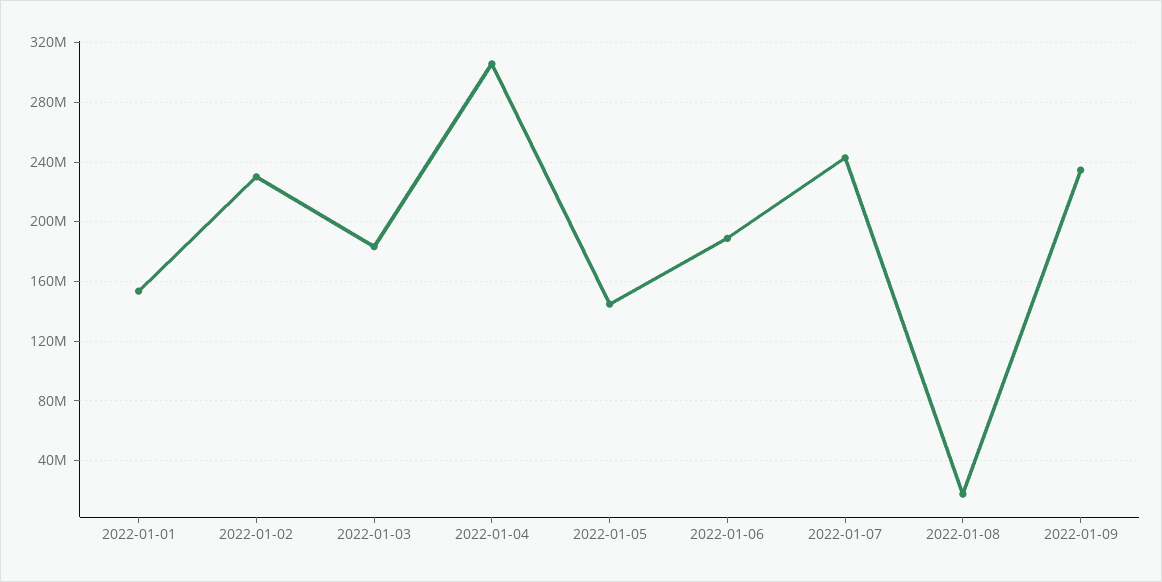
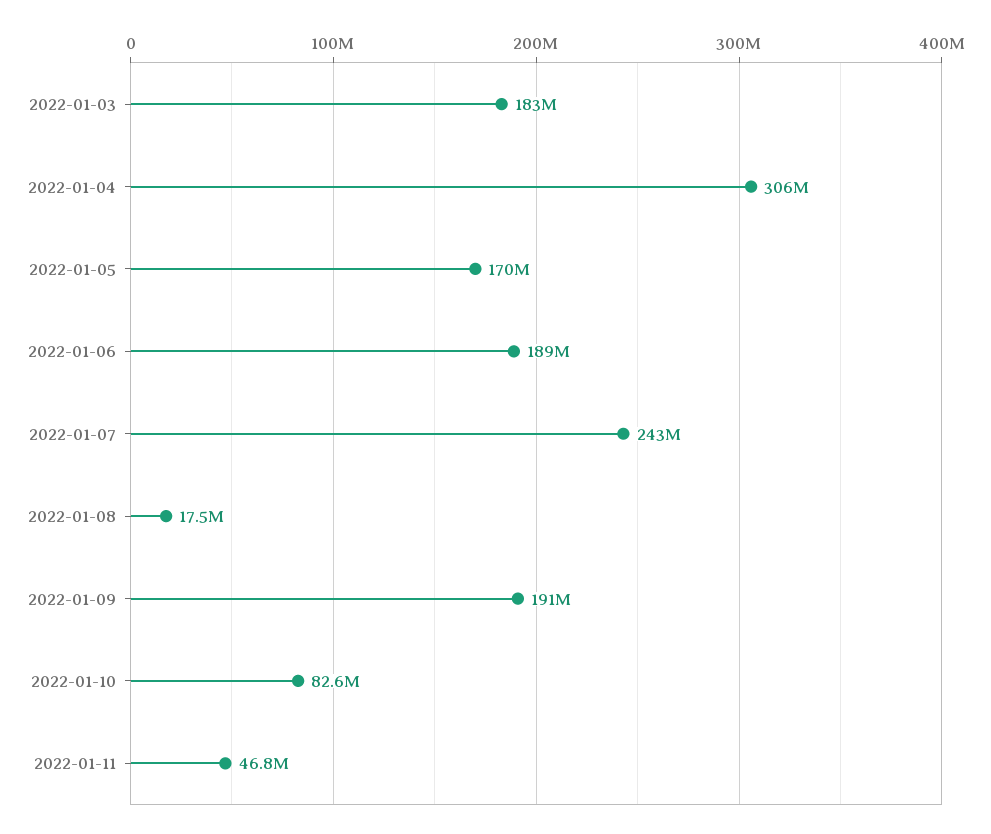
2022-01-01: 155000000 -> none
2022-01-02: 230000000 -> none
2022-01-05: 145000000 -> 170000000
2022-01-09: 235000000 -> 191000000
2022-01-10: none -> 82600000
2022-01-11: none -> 46800000

